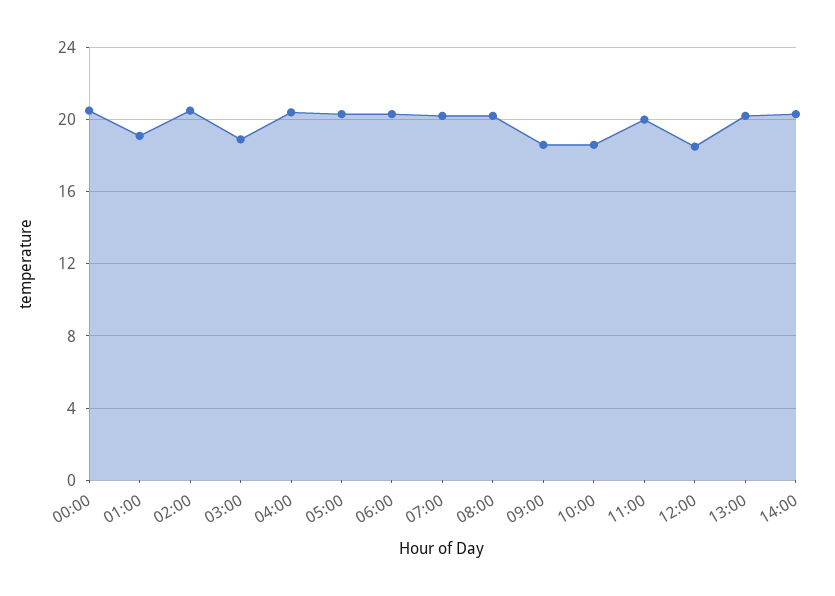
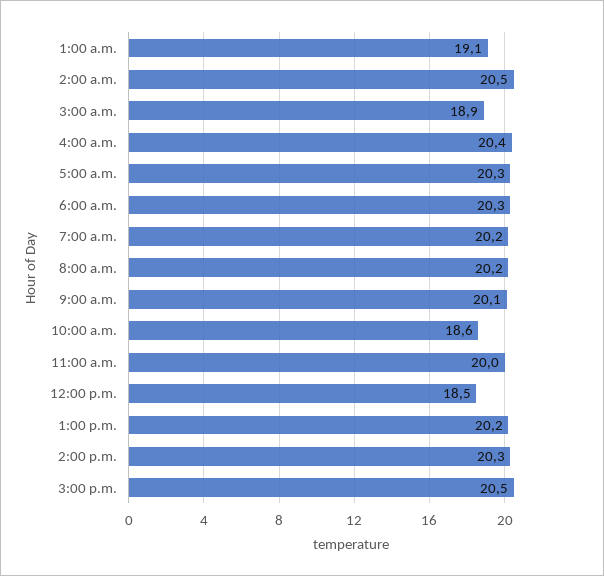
00:00: 20.5 -> none
09:00: 18.5 -> 20.1
3:00 p.m.: none -> 20.5

